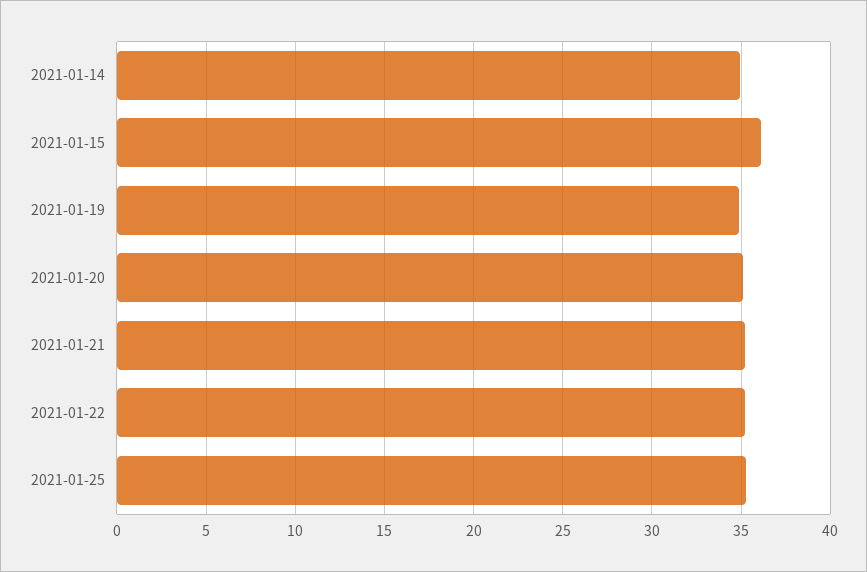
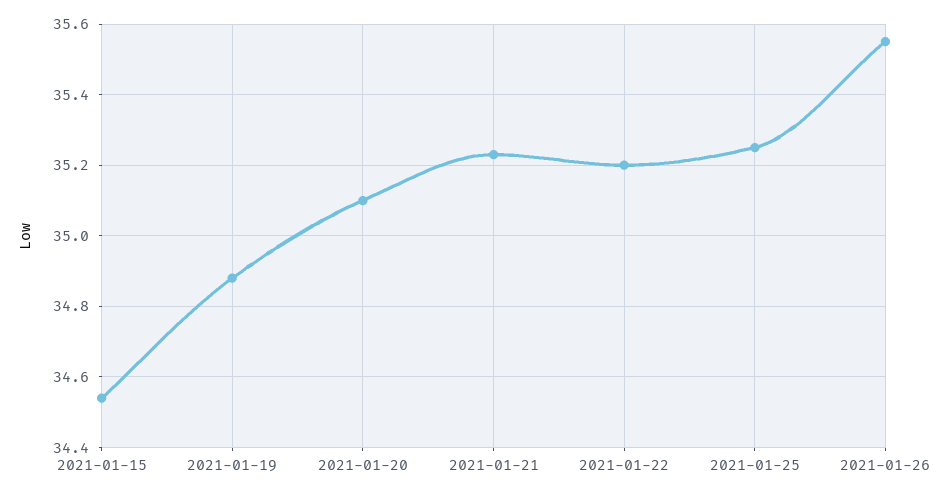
2021-01-14: 35 -> none
2021-01-15: 36 -> 34.55
2021-01-26: none -> 35.55

